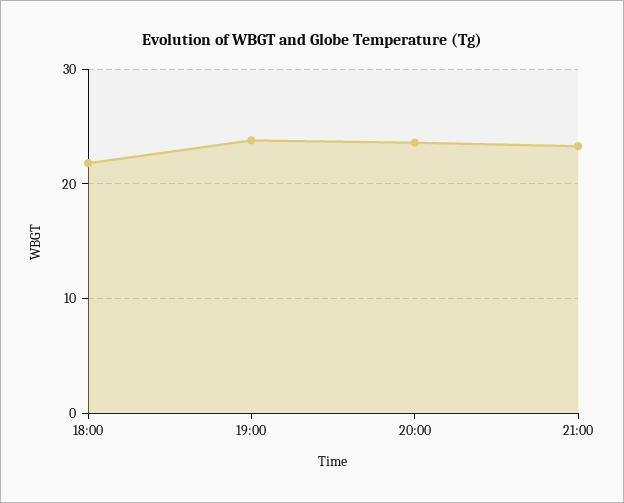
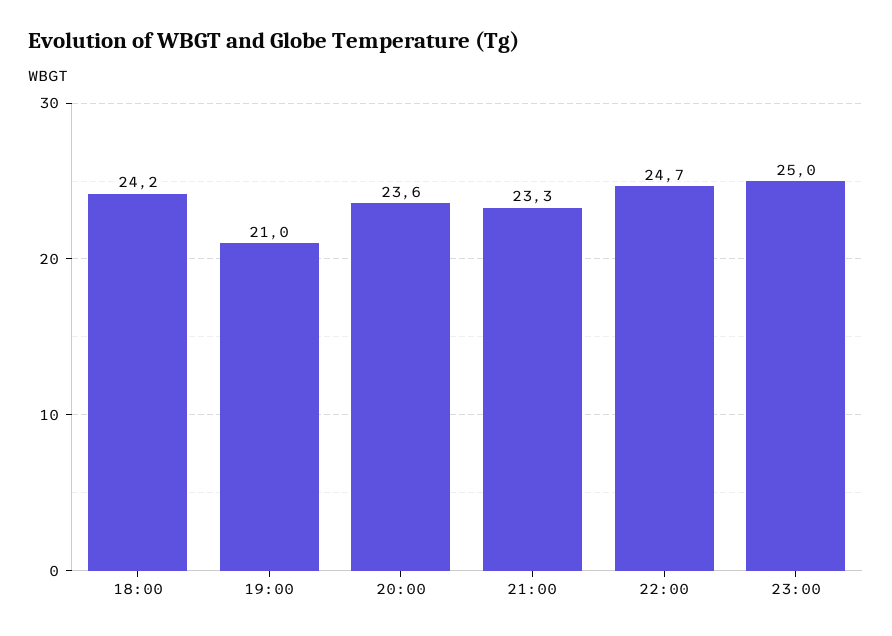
18:00: 22 -> 24.2
19:00: 24 -> 21
22:00: none -> 24.7
23:00: none -> 25

